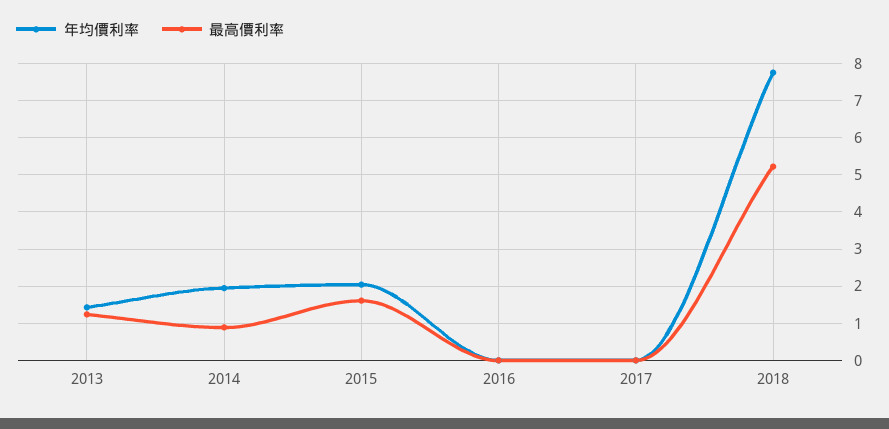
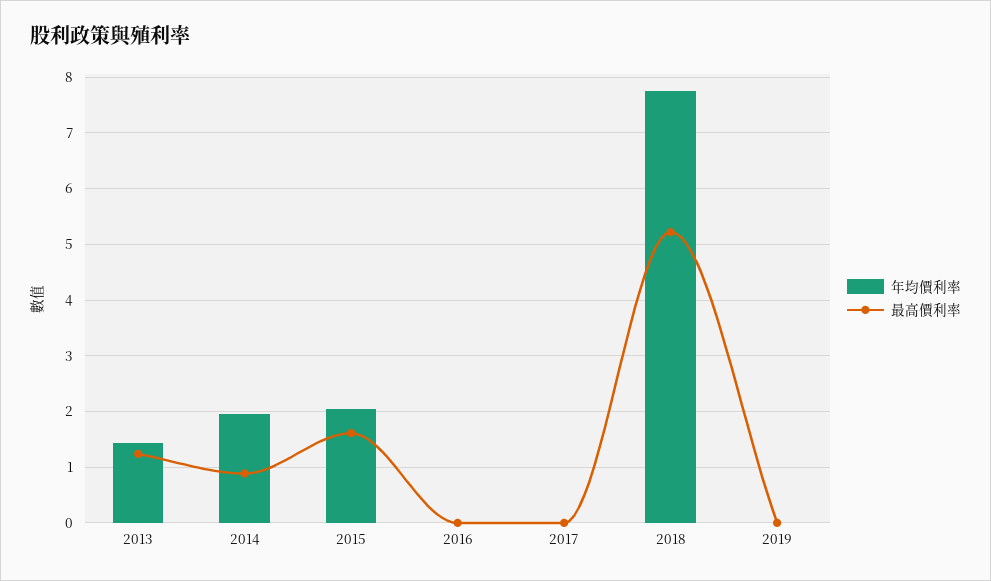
年均價利率, 2019: none -> 0
最高價利率, 2019: none -> 0

